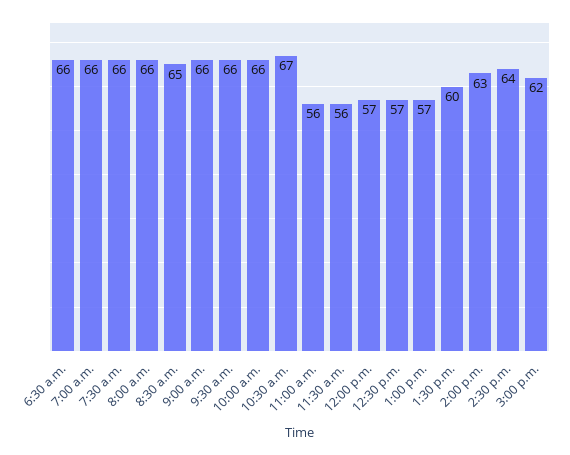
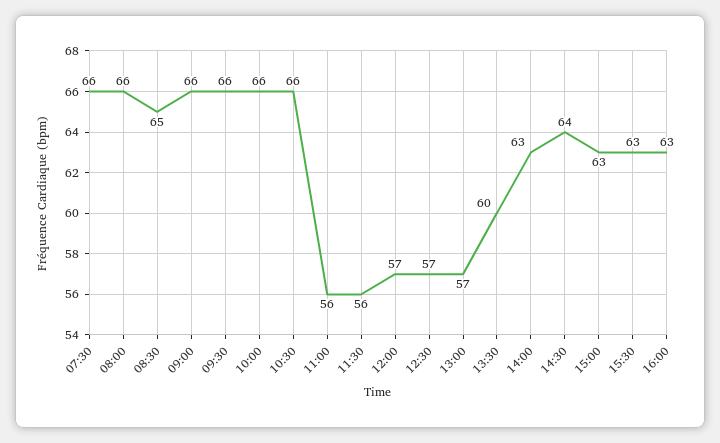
6:30 a.m.: 66 -> none
7:00 a.m.: 66 -> none
10:30 a.m.: 67 -> 66
3:00 p.m.: 62 -> 63
15:30: none -> 63
16:00: none -> 63

